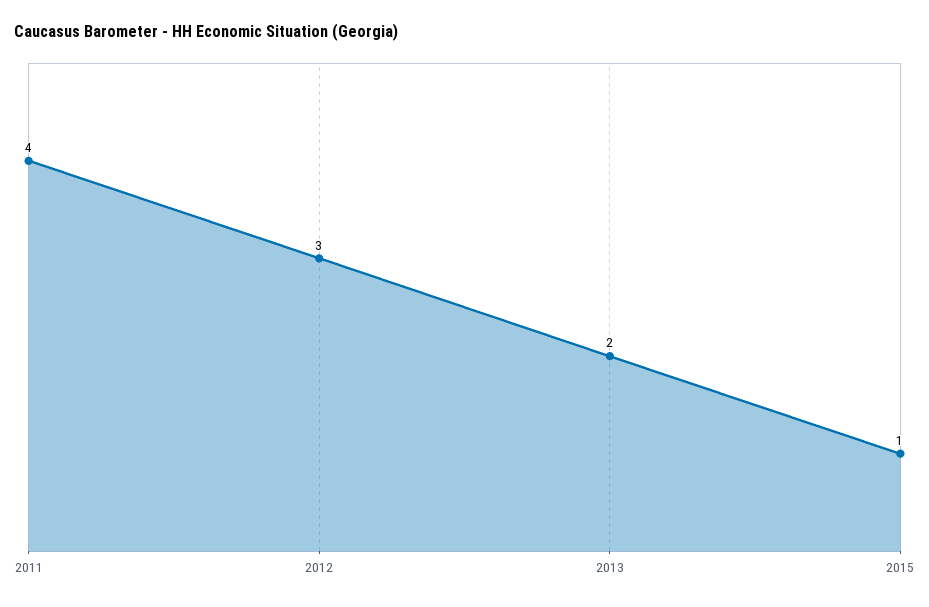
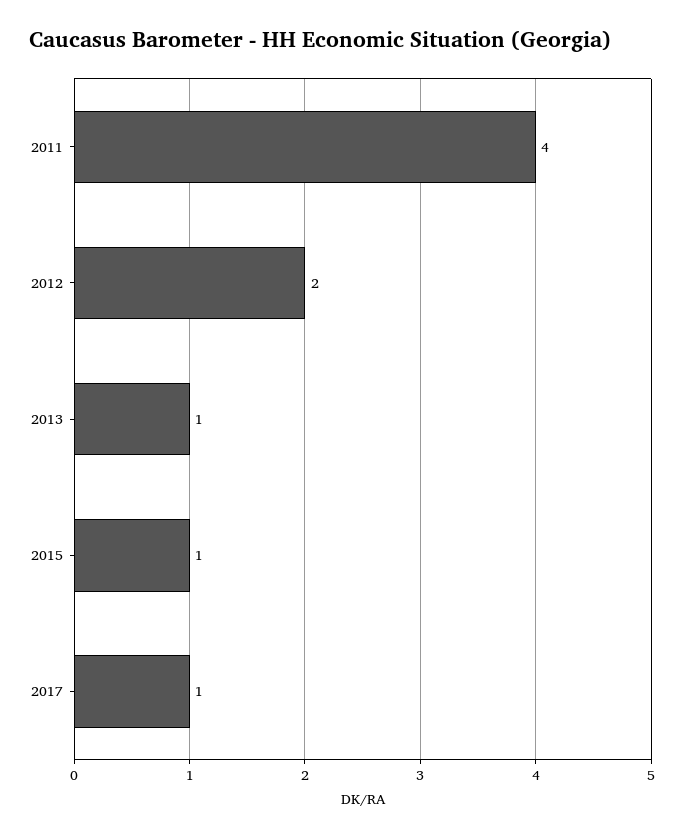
2012: 3 -> 2
2013: 2 -> 1
2017: none -> 1

